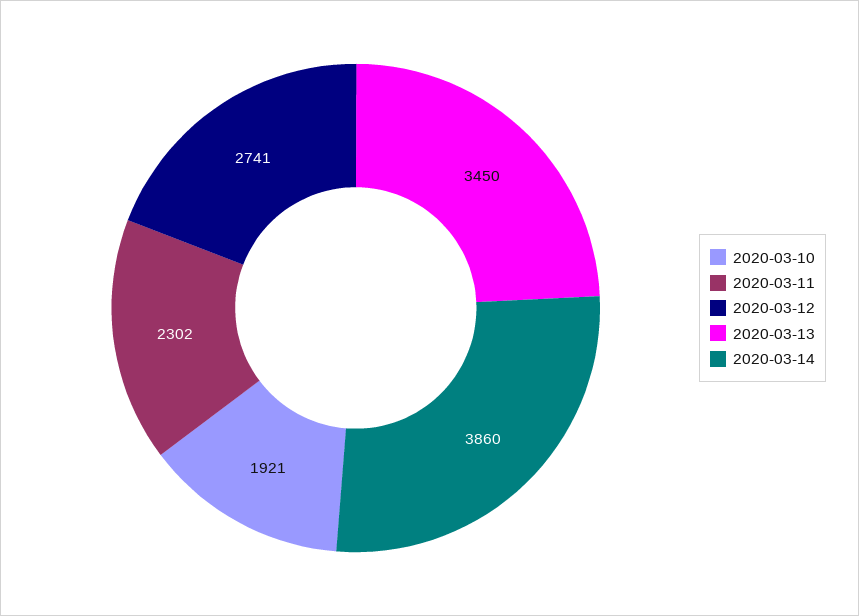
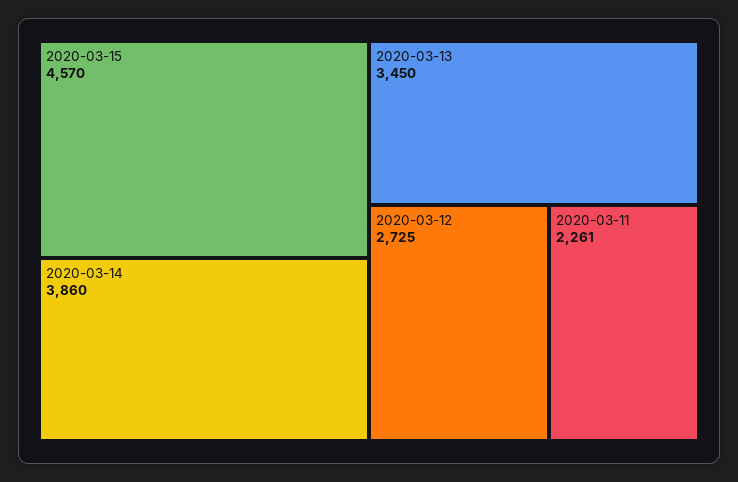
2020-03-10: 1921 -> none
2020-03-11: 2302 -> 2261
2020-03-12: 2741 -> 2725
2020-03-15: none -> 4570

